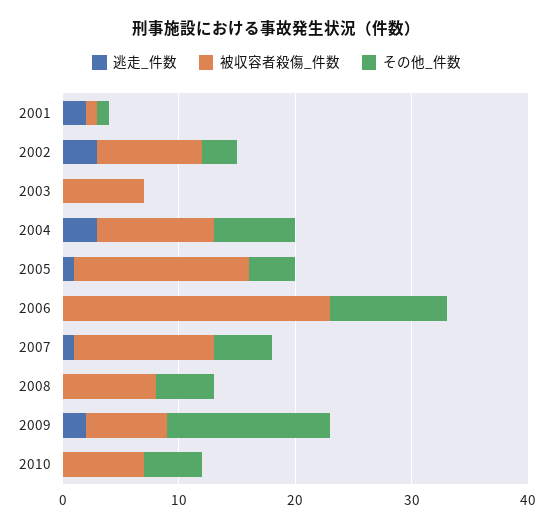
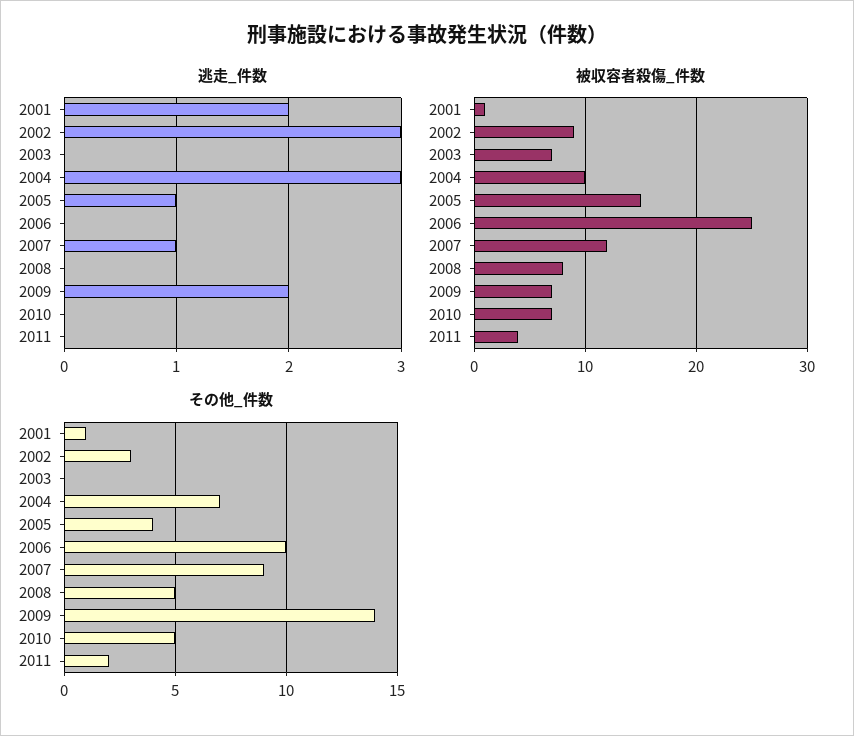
被収容者殺傷_件数, 2006: 23 -> 25
その他_件数, 2007: 5 -> 9
逃走_件数, 2011: none -> 0
被収容者殺傷_件数, 2011: none -> 4
その他_件数, 2011: none -> 2

